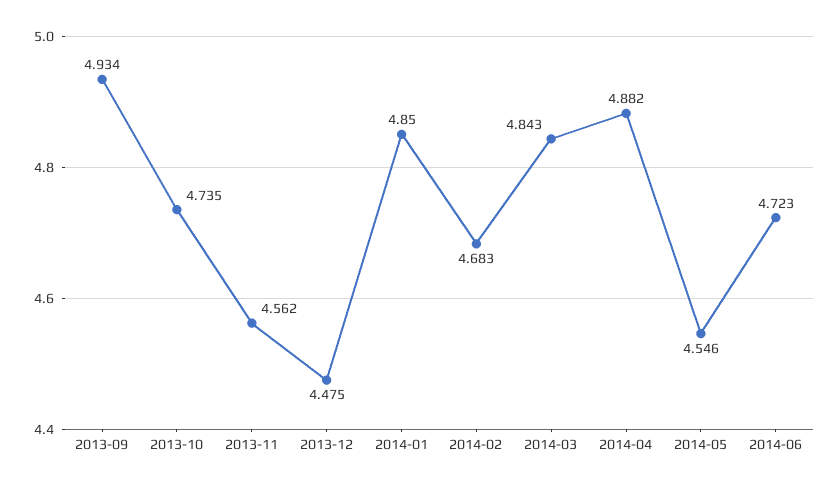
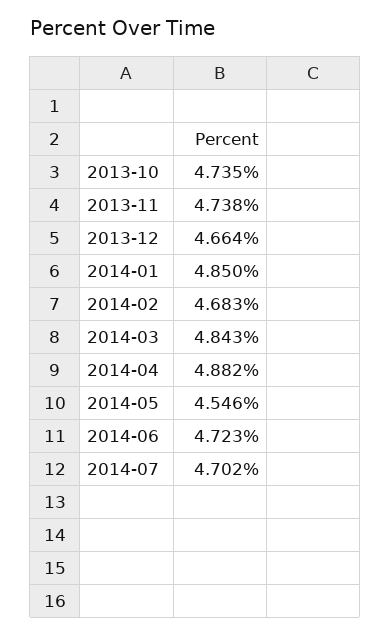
2013-09: 4.934 -> none
2013-11: 4.562 -> 4.738
2013-12: 4.475 -> 4.664
2014-07: none -> 4.702

